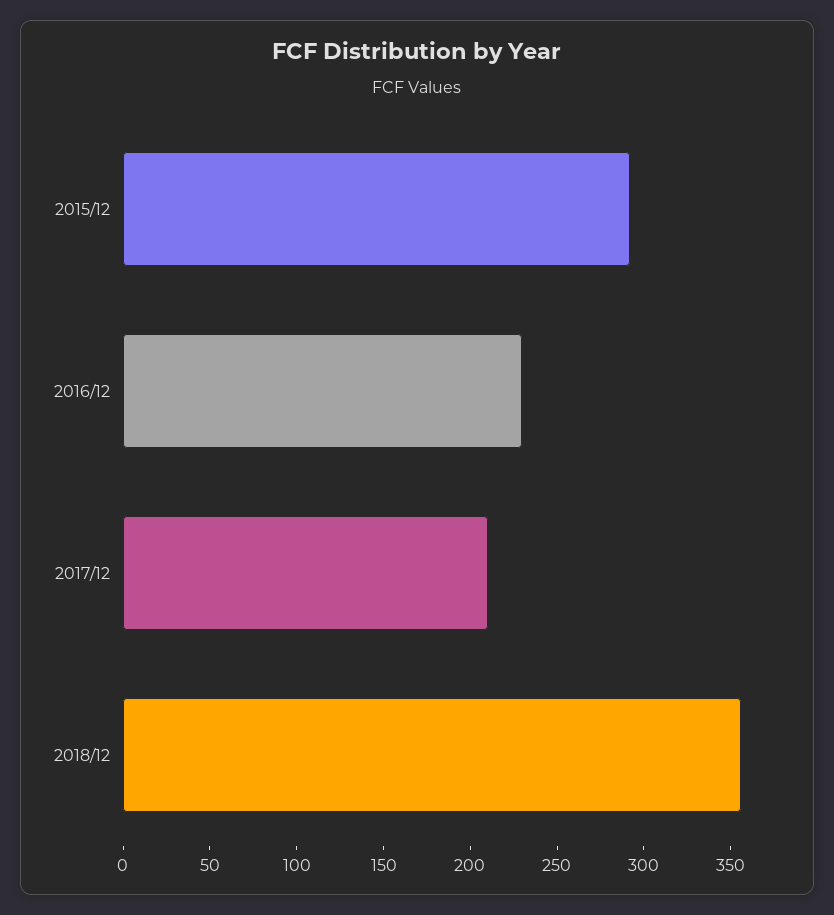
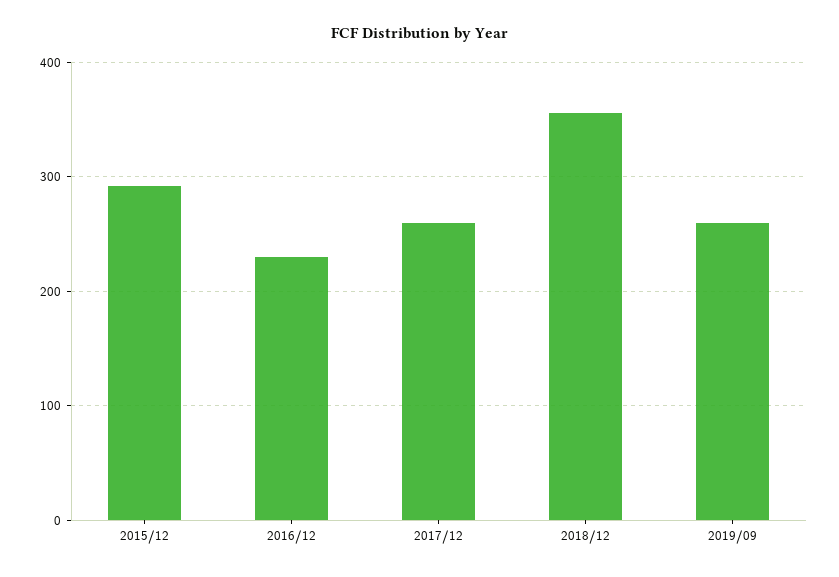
2017/12: 210 -> 260
2019/09: none -> 260

